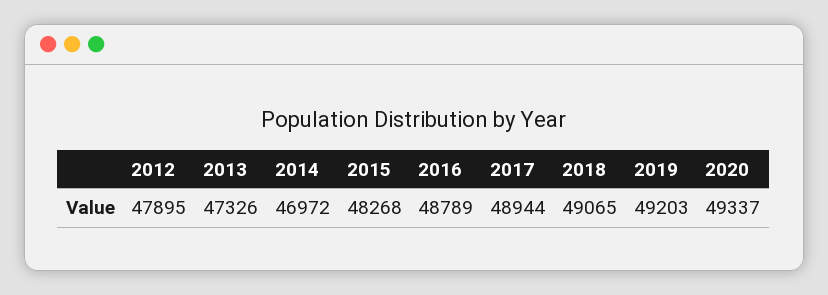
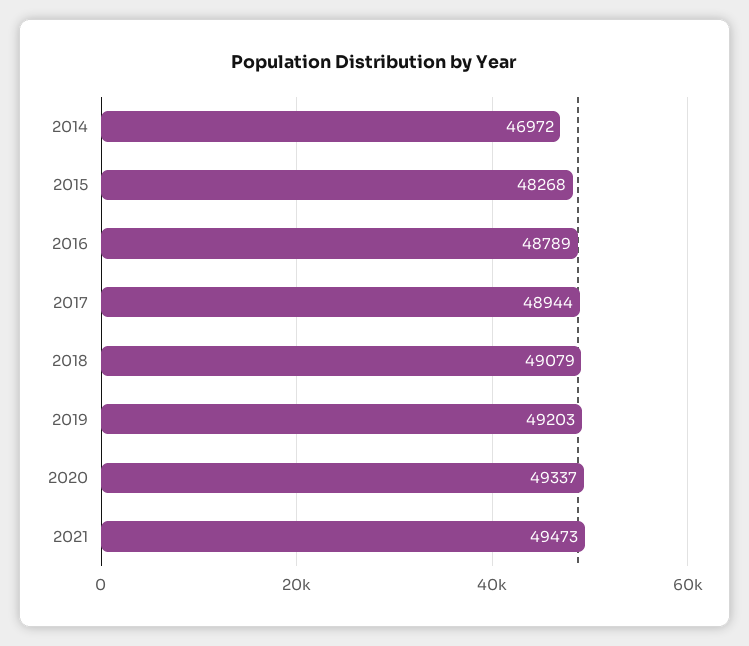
2012: 47895 -> none
2013: 47326 -> none
2018: 49065 -> 49079
2021: none -> 49473

